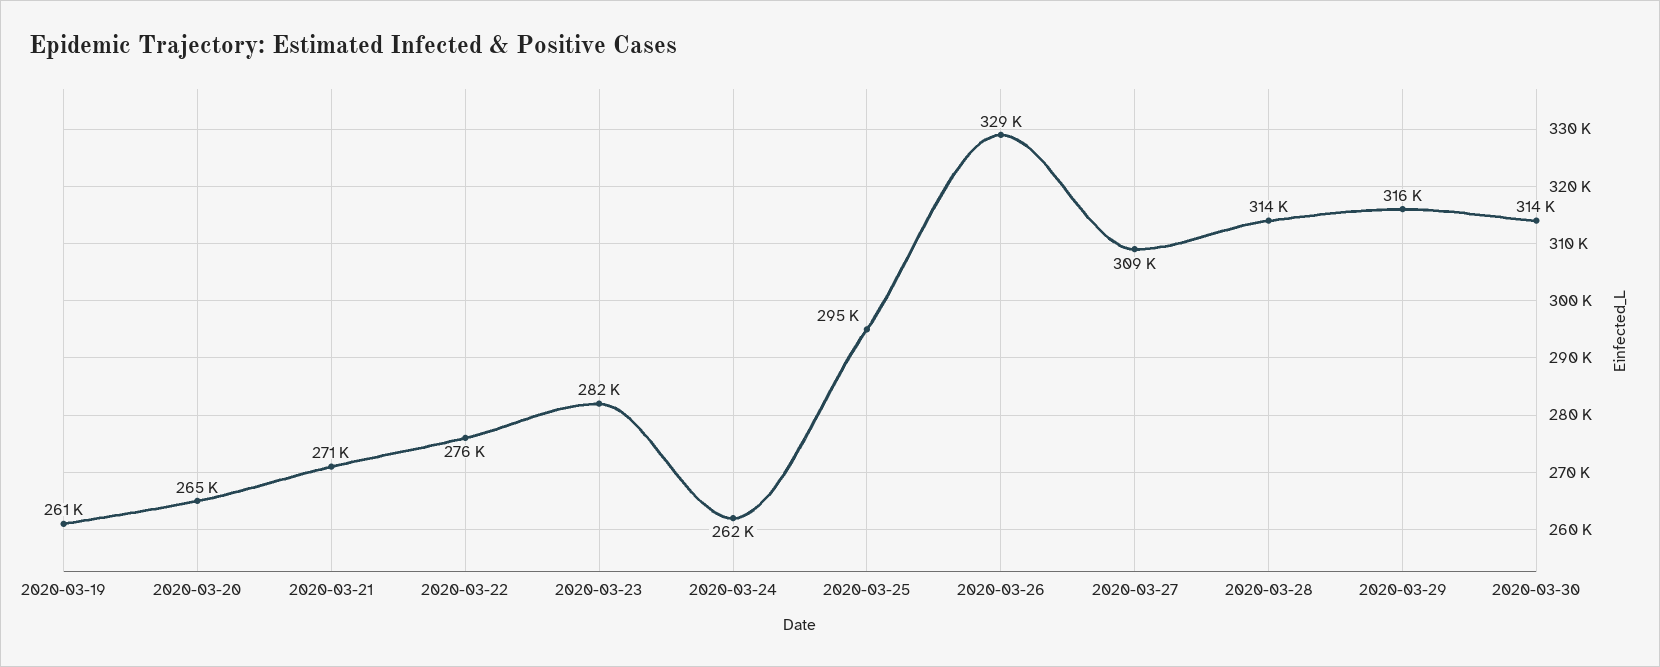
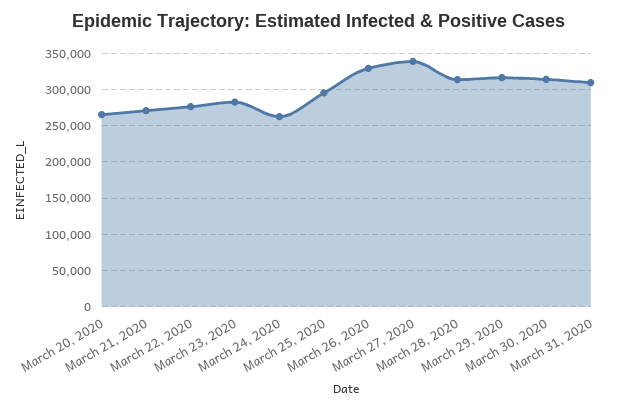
2020-03-19: 261000 -> none
2020-03-27: 309000 -> 340000
March 31, 2020: none -> 310000

